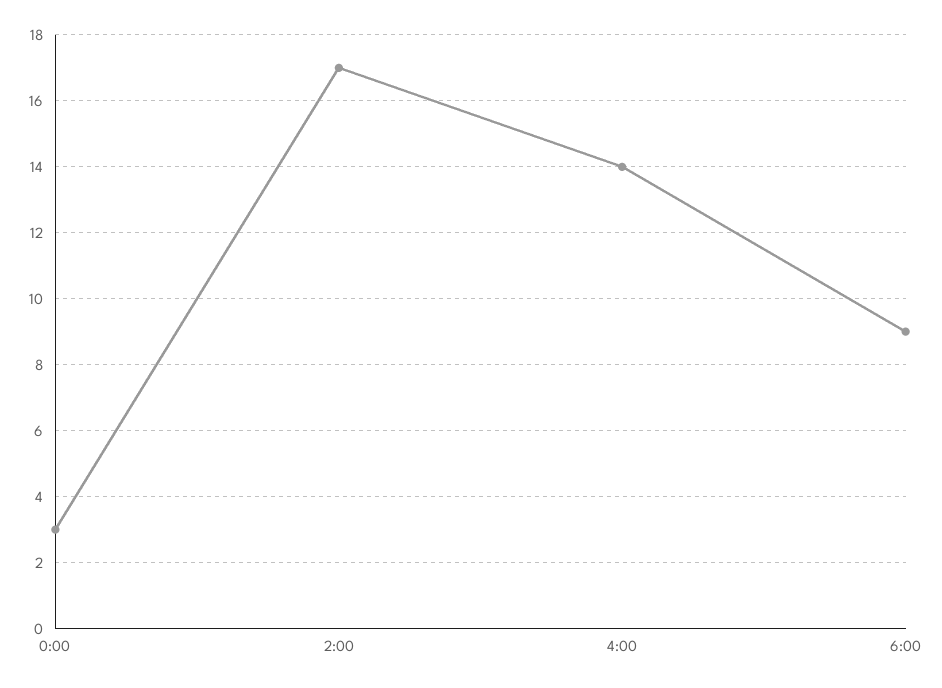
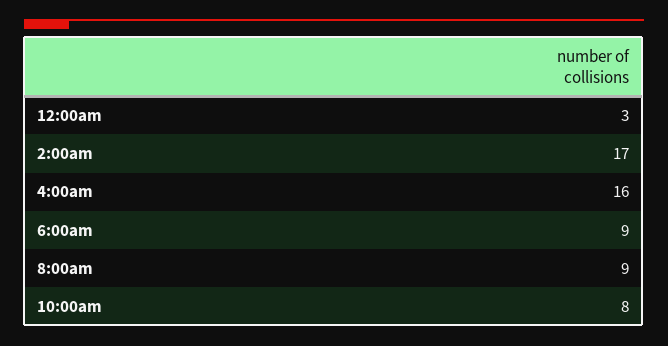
4:00: 14 -> 16
8:00am: none -> 9
10:00am: none -> 8

